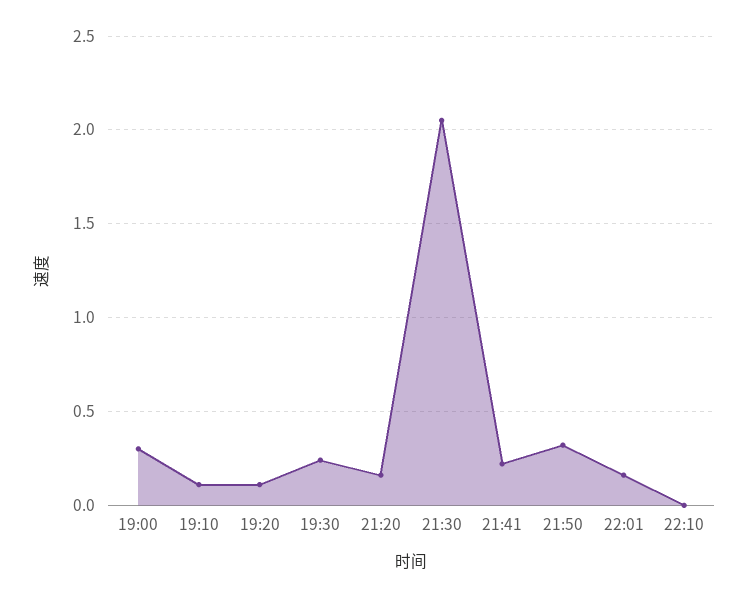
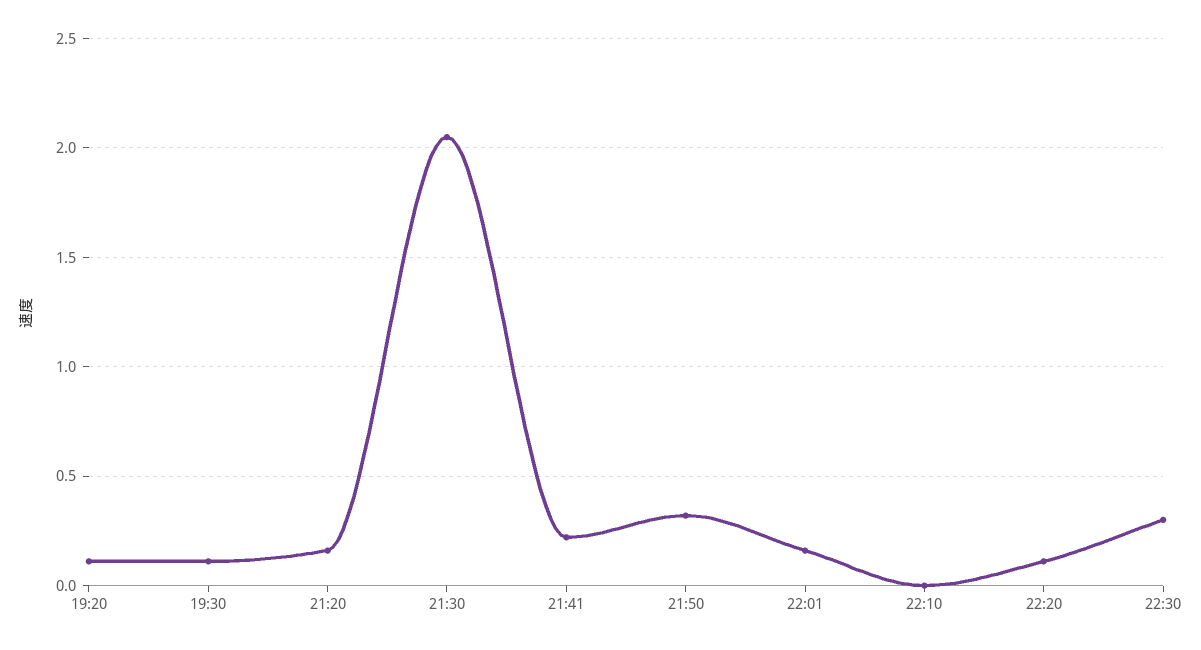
19:00: 0.3 -> none
19:10: 0.1 -> none
19:30: 0.25 -> 0.1
22:20: none -> 0.1
22:30: none -> 0.3

